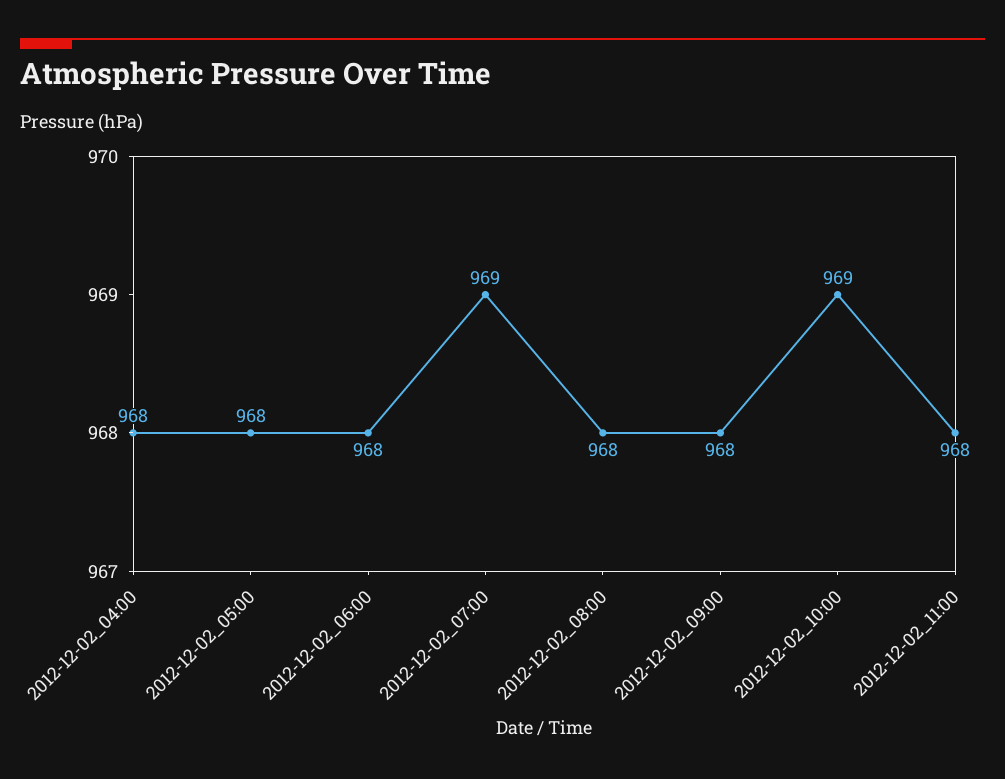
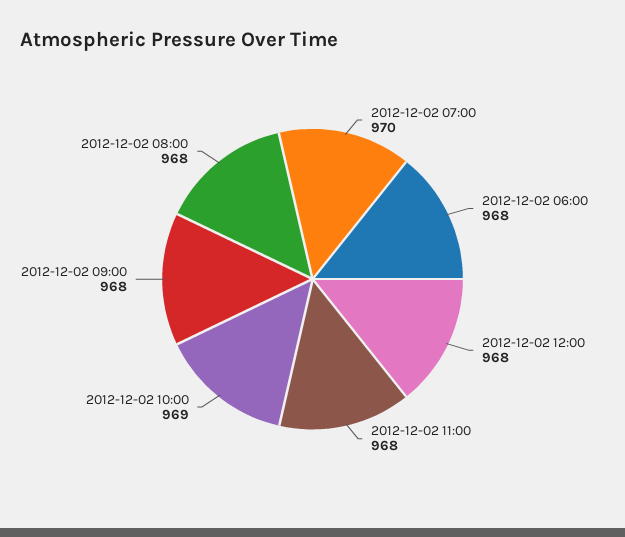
2012-12-02_04:00: 968 -> none
2012-12-02_05:00: 968 -> none
2012-12-02_07:00: 969 -> 970
2012-12-02 12:00: none -> 968

